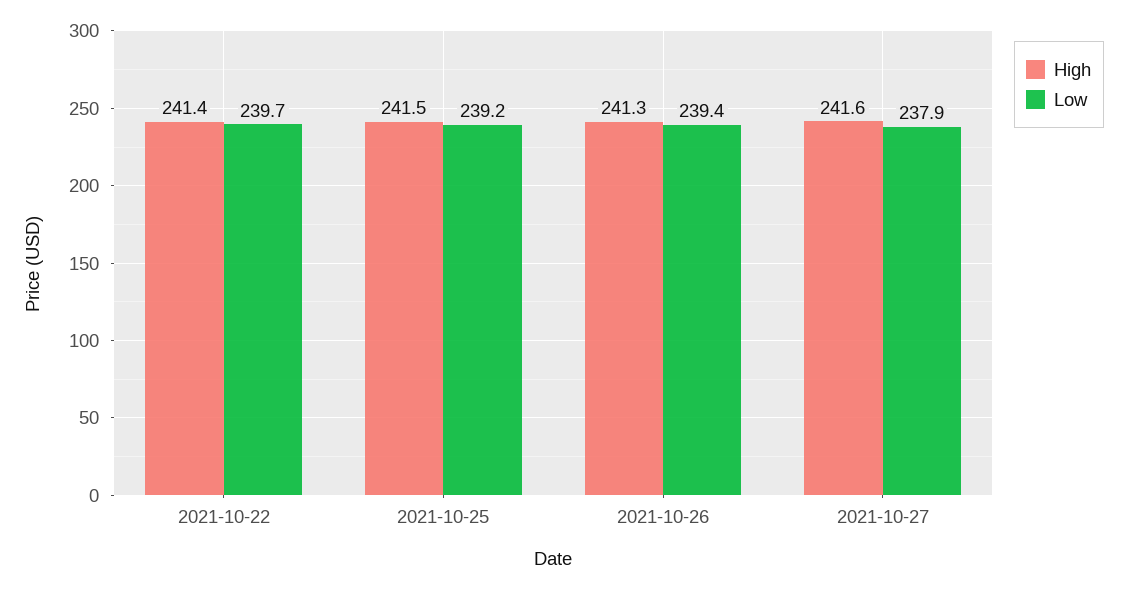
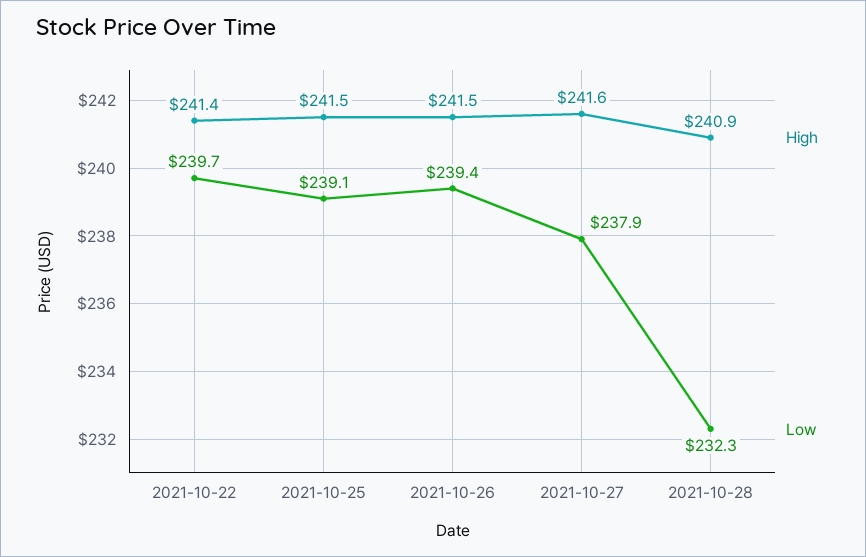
Low, 2021-10-25: 239.2 -> 239.1
High, 2021-10-26: 241.3 -> 241.5
High, 2021-10-28: none -> 240.9
Low, 2021-10-28: none -> 232.3

